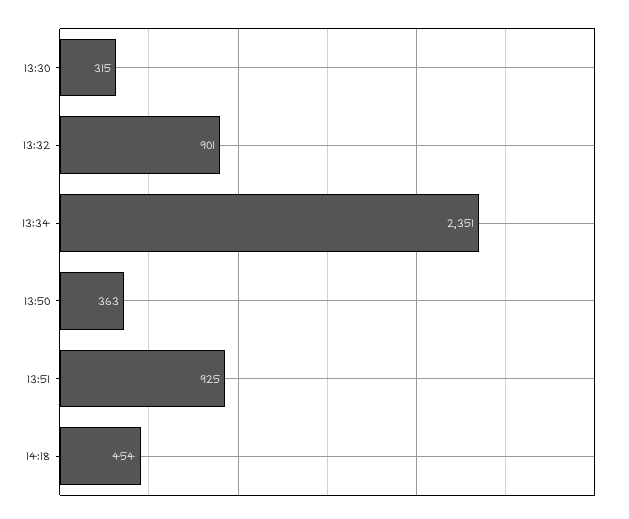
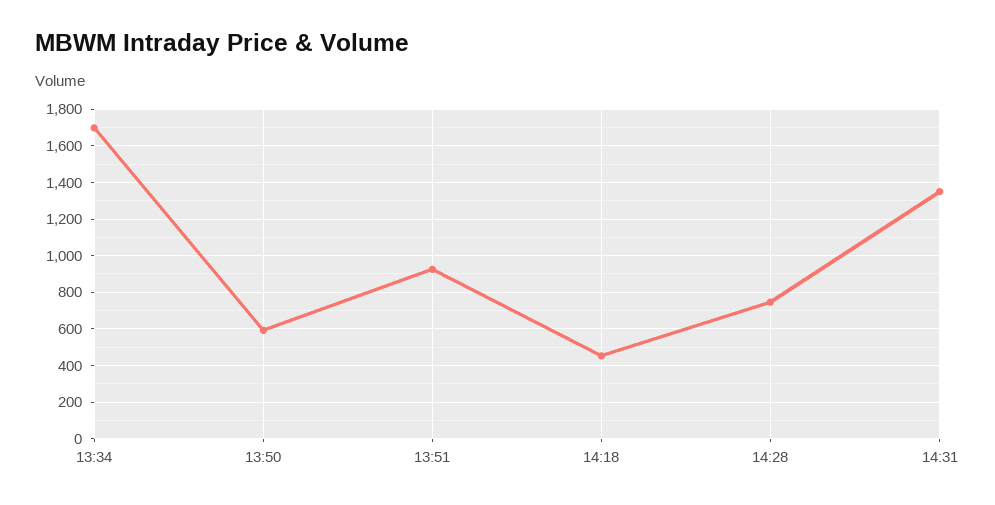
13:30: 315 -> none
13:32: 901 -> none
13:34: 2351 -> 1700
13:50: 363 -> 600
14:28: none -> 750
14:31: none -> 1350

